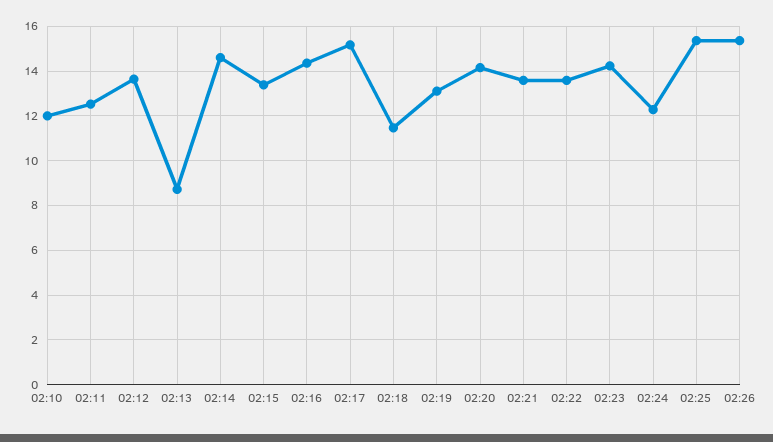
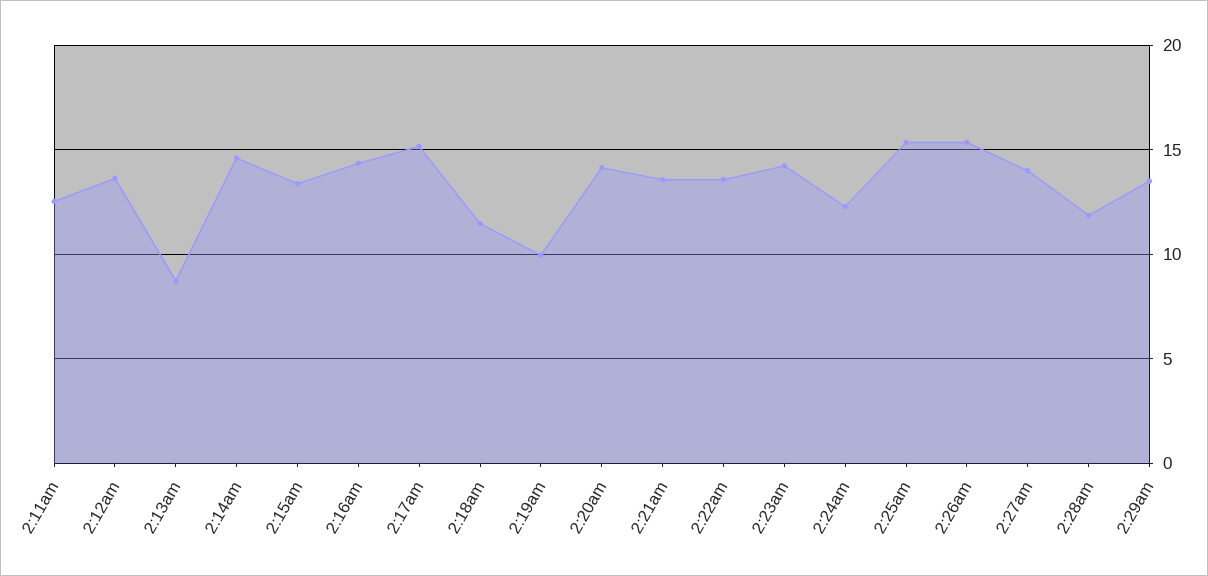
02:10: 12 -> none
02:19: 13 -> 10
2:27am: none -> 14
2:28am: none -> 12
2:29am: none -> 13.5

